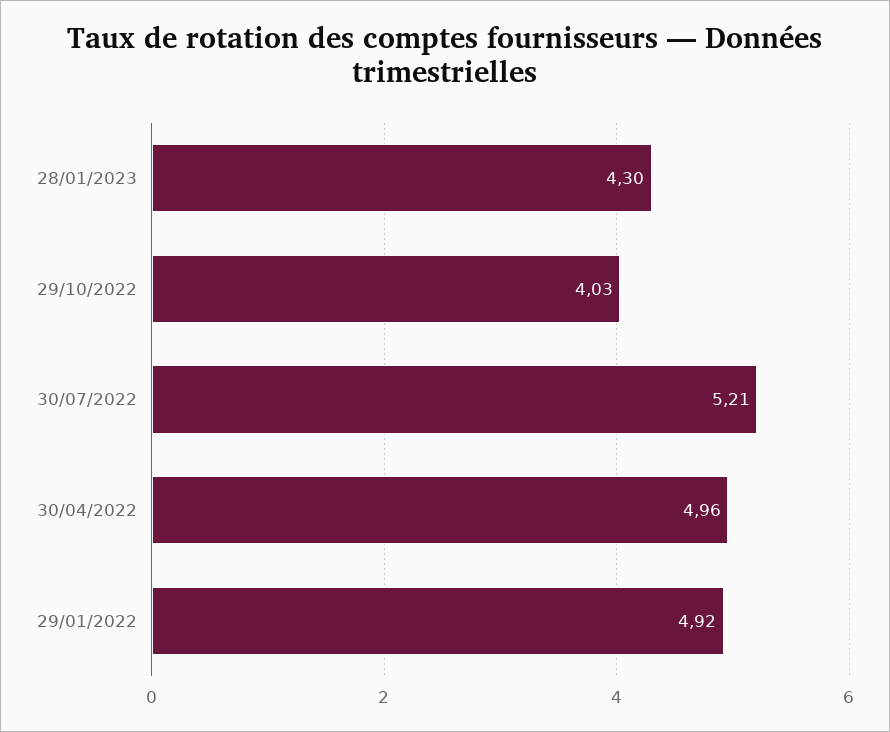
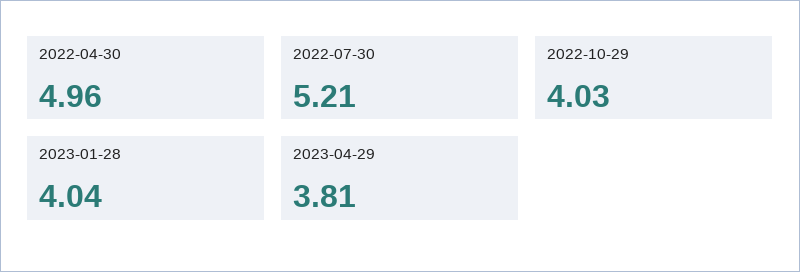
28/01/2023: 4.3 -> 4.04
29/01/2022: 4.92 -> none
2023-04-29: none -> 3.81

